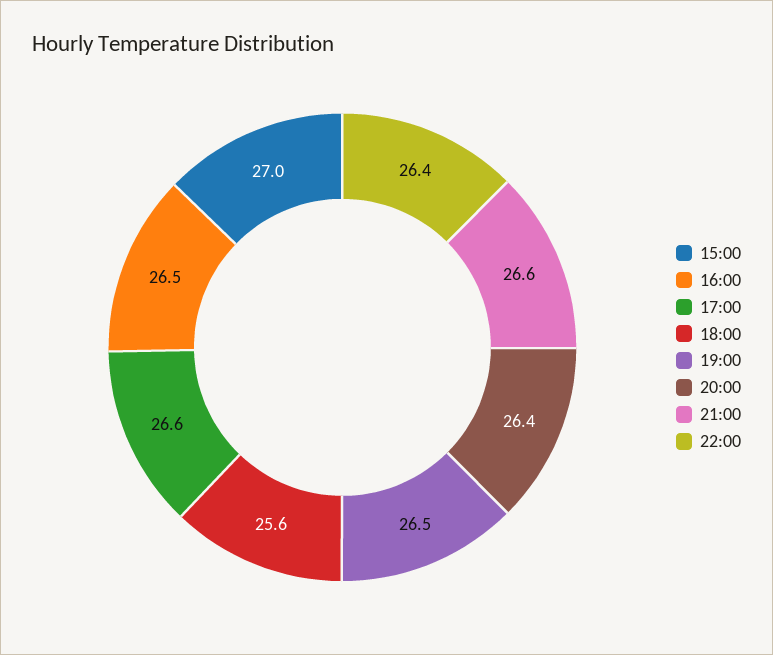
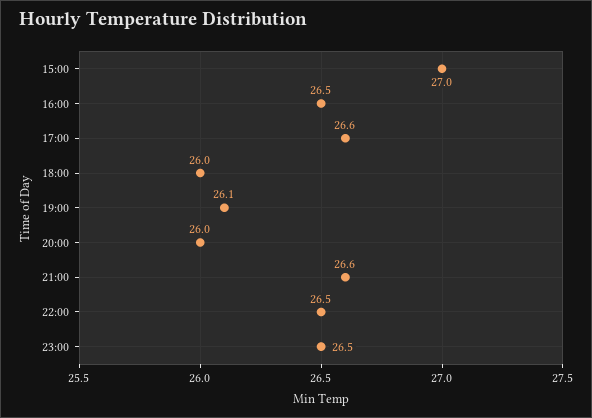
18:00: 25.6 -> 26
19:00: 26.5 -> 26.1
20:00: 26.4 -> 26
22:00: 26.4 -> 26.5
23:00: none -> 26.5

